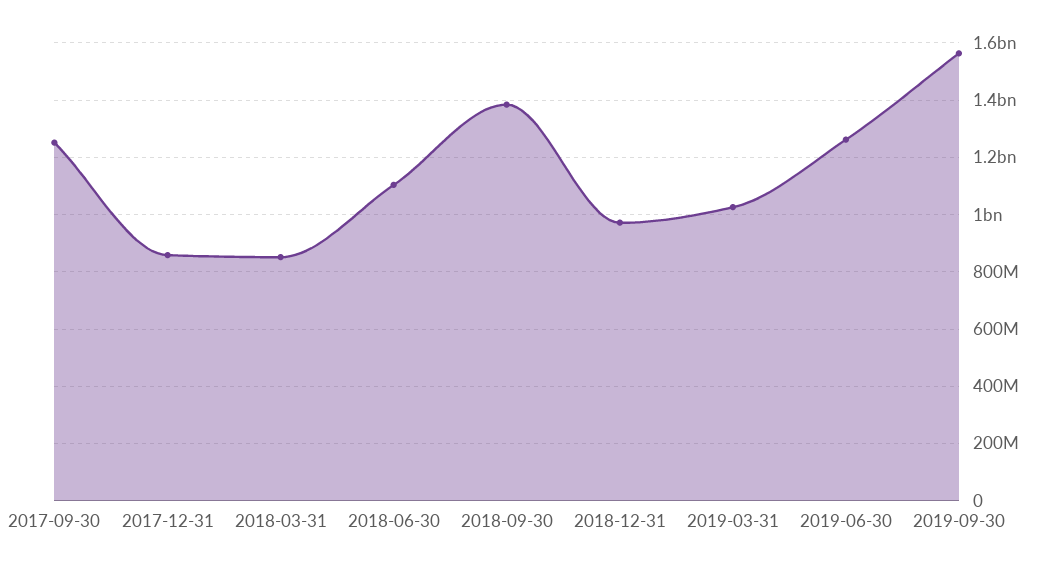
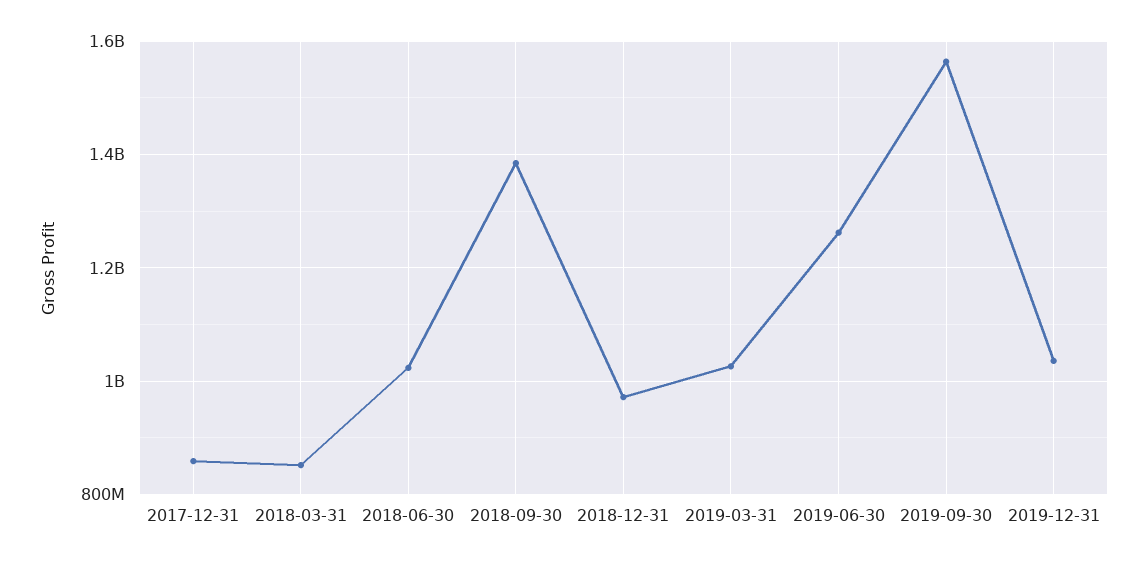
2017-09-30: 1250000000 -> none
2018-06-30: 1100000000 -> 1020000000
2019-12-31: none -> 1040000000

